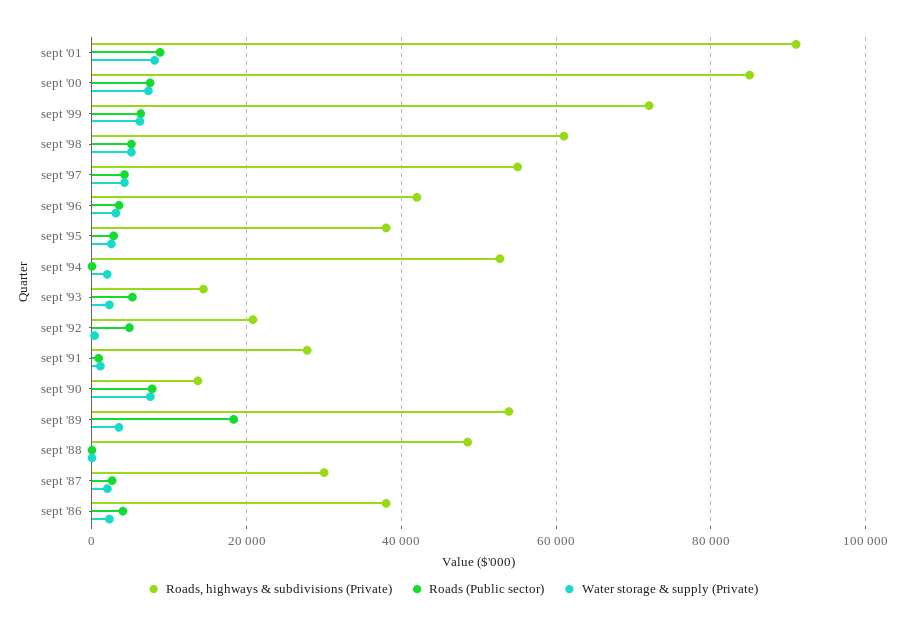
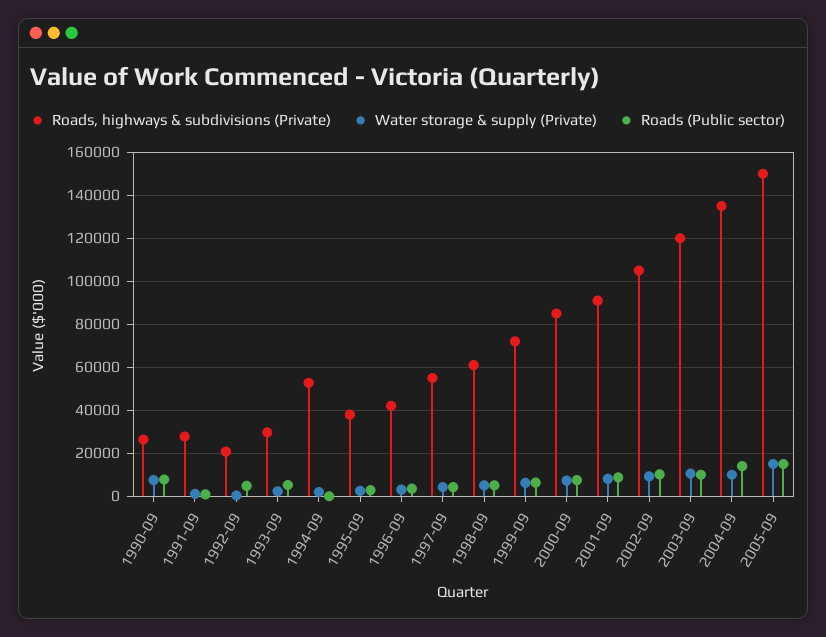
Roads, highways & subdivisions (Private), sept '93: 14000 -> 30000
Roads, highways & subdivisions (Private), sept '90: 14000 -> 25000
Roads, highways & subdivisions (Private), sept '89: 54000 -> none
Roads (Public sector), sept '89: 18000 -> none
Water storage & supply (Private), sept '89: 4000 -> none
Roads, highways & subdivisions (Private), sept '88: 48000 -> none
Roads (Public sector), sept '88: 0 -> none
Water storage & supply (Private), sept '88: 0 -> none
Roads, highways & subdivisions (Private), sept '87: 30000 -> none
Roads (Public sector), sept '87: 2000 -> none
Water storage & supply (Private), sept '87: 2000 -> none
Roads, highways & subdivisions (Private), sept '86: 38000 -> none
Roads (Public sector), sept '86: 4000 -> none
Water storage & supply (Private), sept '86: 2000 -> none
Roads, highways & subdivisions (Private), 2002-09: none -> 105000
Water storage & supply (Private), 2002-09: none -> 10000
Roads (Public sector), 2002-09: none -> 10000
Roads, highways & subdivisions (Private), 2003-09: none -> 120000
Water storage & supply (Private), 2003-09: none -> 10000
Roads (Public sector), 2003-09: none -> 10000
Roads, highways & subdivisions (Private), 2004-09: none -> 135000
Water storage & supply (Private), 2004-09: none -> 10000
Roads (Public sector), 2004-09: none -> 15000
Roads, highways & subdivisions (Private), 2005-09: none -> 150000
Water storage & supply (Private), 2005-09: none -> 15000
Roads (Public sector), 2005-09: none -> 15000

